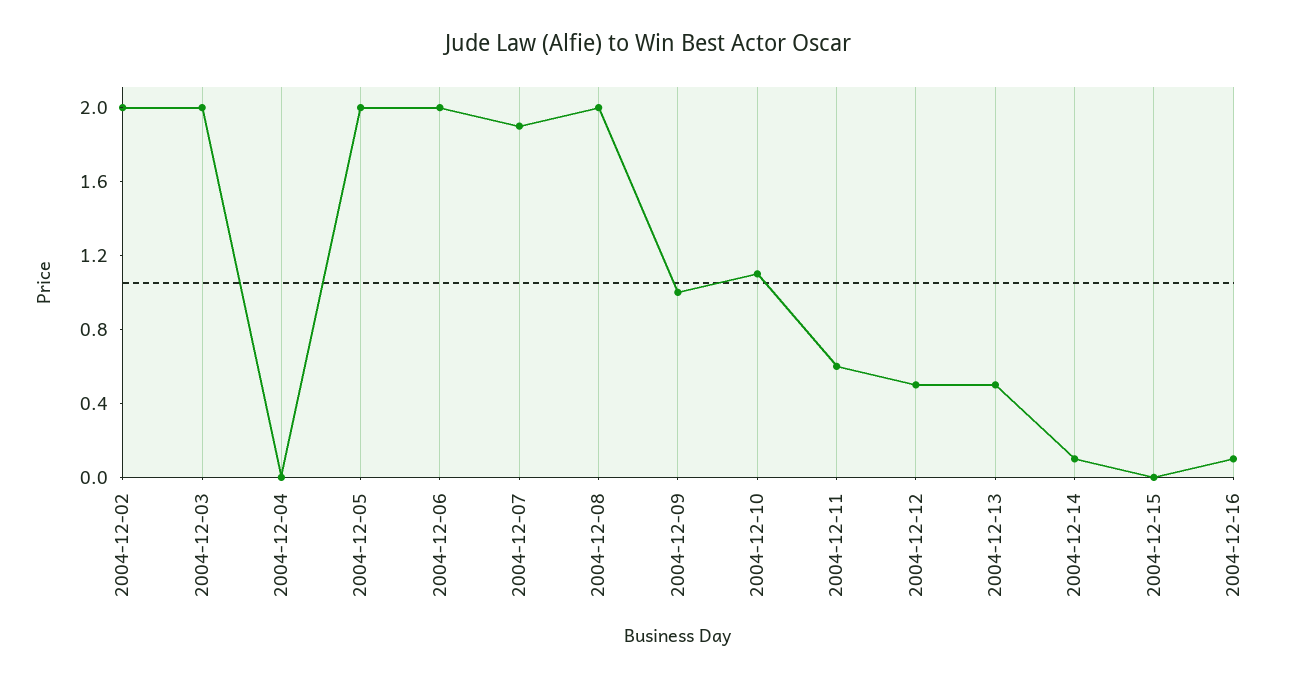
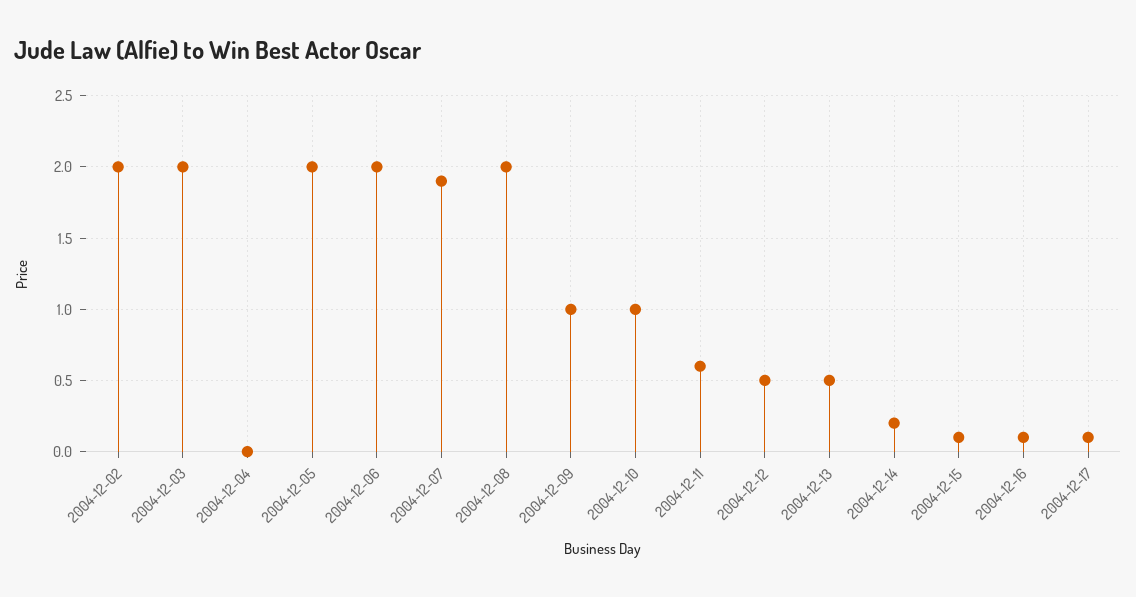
2004-12-10: 1.1 -> 1
2004-12-14: 0.1 -> 0.2
2004-12-15: 0 -> 0.1
2004-12-17: none -> 0.1

